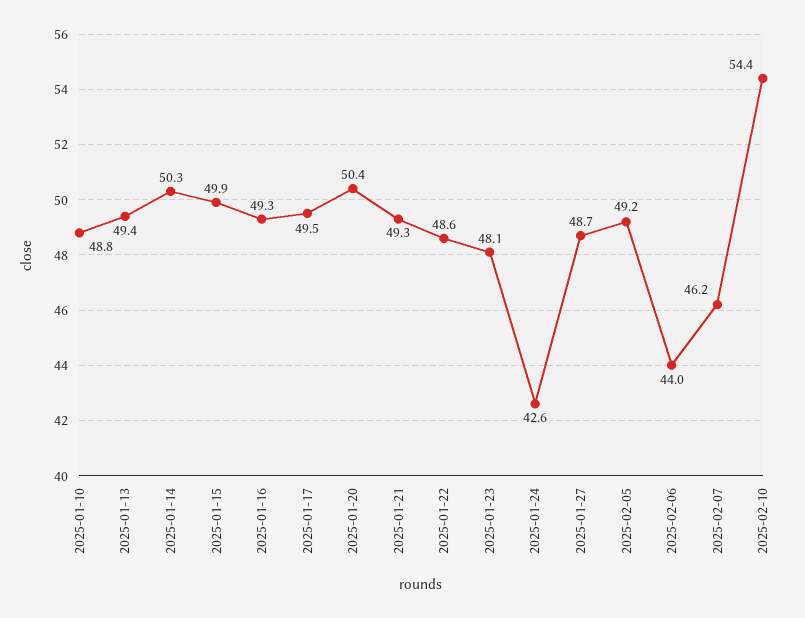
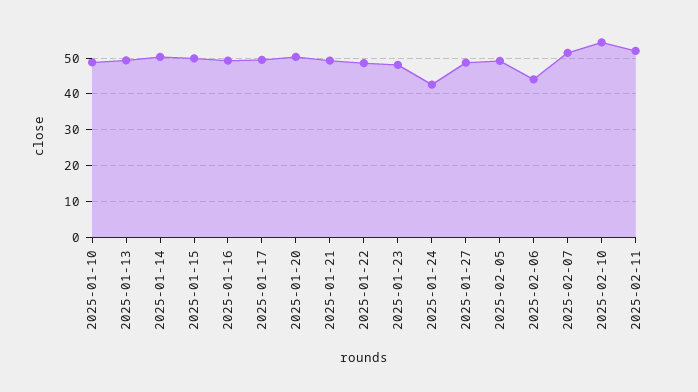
2025-02-07: 46.2 -> 52
2025-02-11: none -> 52

